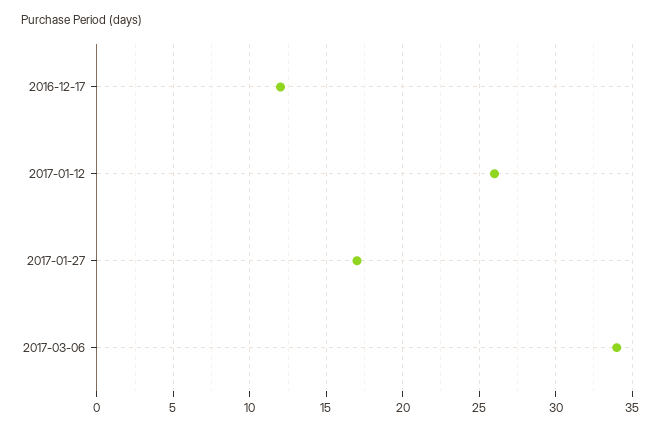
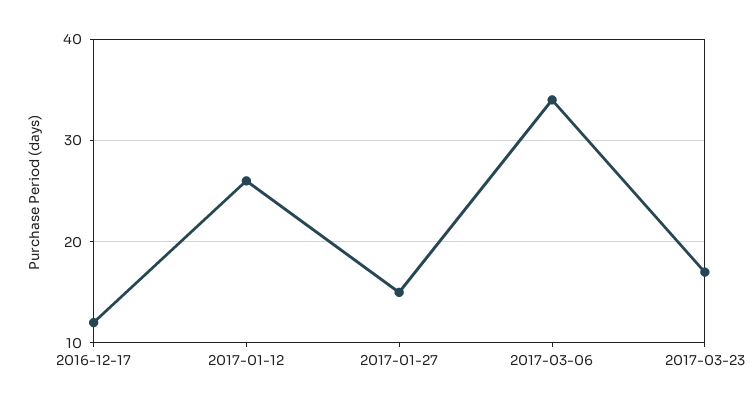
2017-01-27: 17 -> 15
2017-03-23: none -> 17

